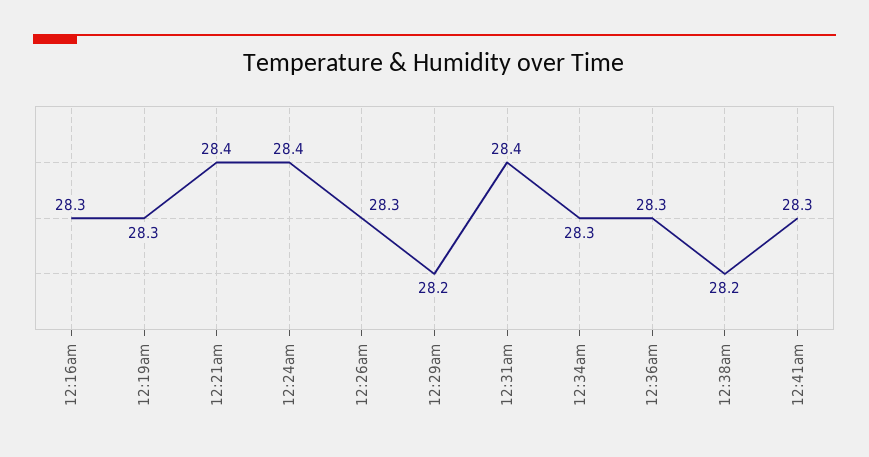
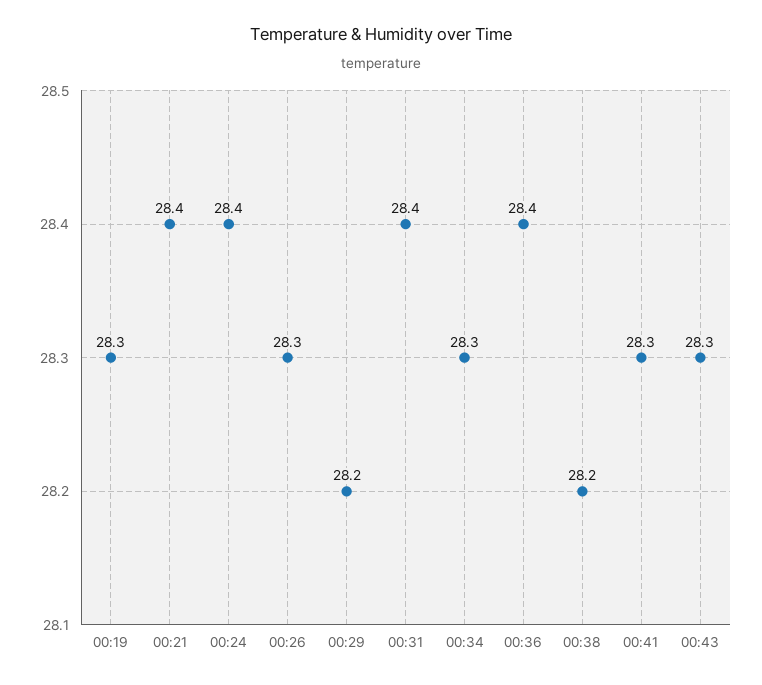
12:16am: 28.3 -> none
12:36am: 28.3 -> 28.4
00:43: none -> 28.3

